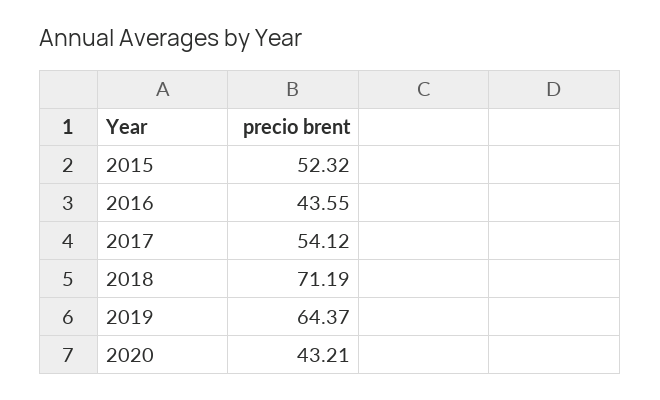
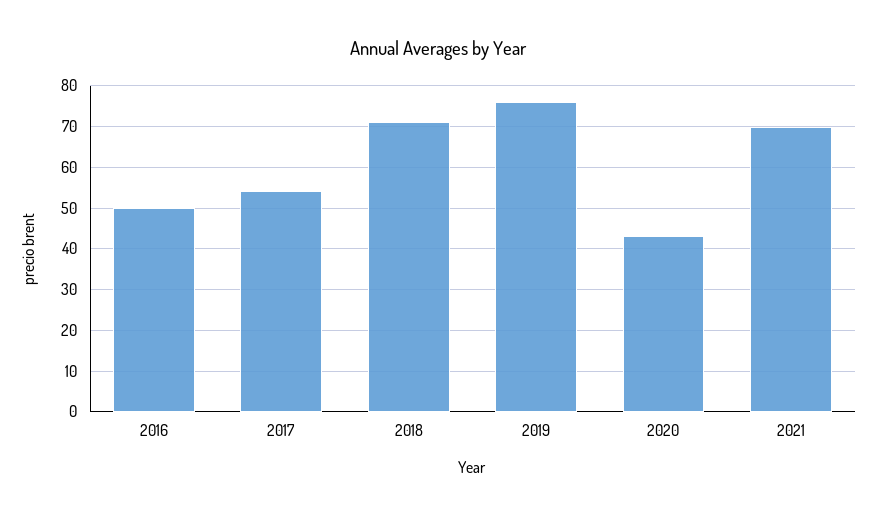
2015: 52.32 -> none
2016: 43.55 -> 50
2019: 64.37 -> 76
2021: none -> 70

